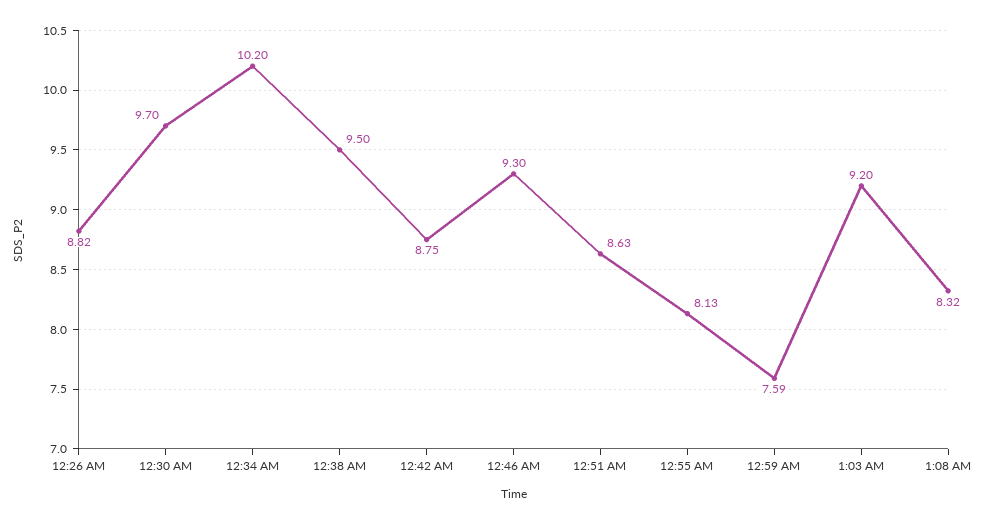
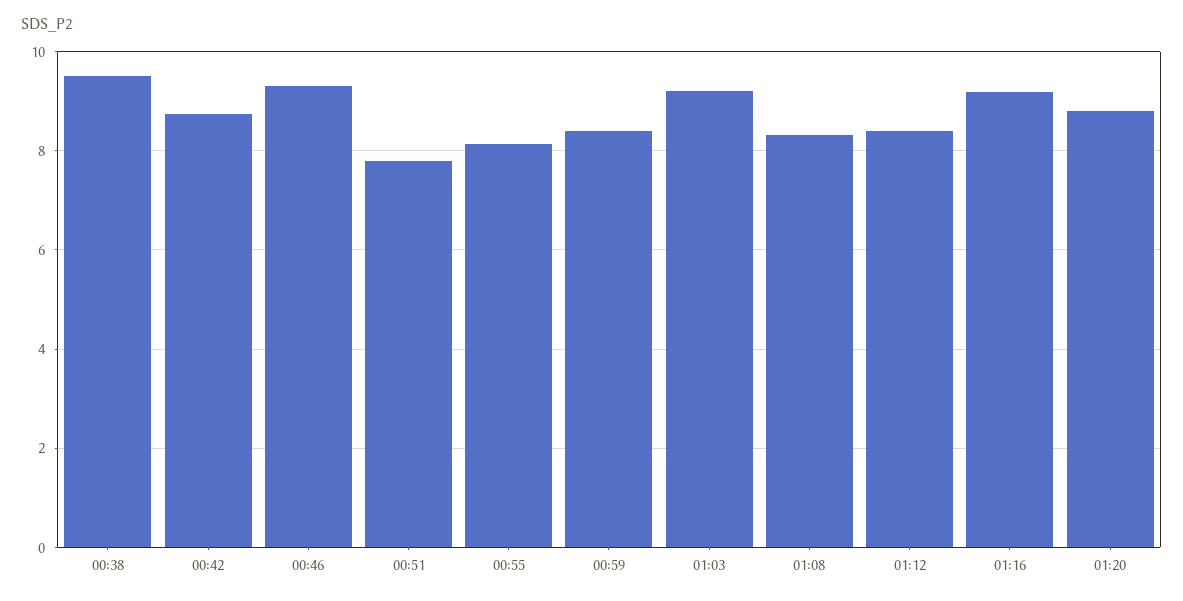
12:26 AM: 8.82 -> none
12:30 AM: 9.7 -> none
12:34 AM: 10.2 -> none
12:51 AM: 8.63 -> 7.8
12:59 AM: 7.59 -> 8.4
01:12: none -> 8.4
01:16: none -> 9.2
01:20: none -> 8.8

